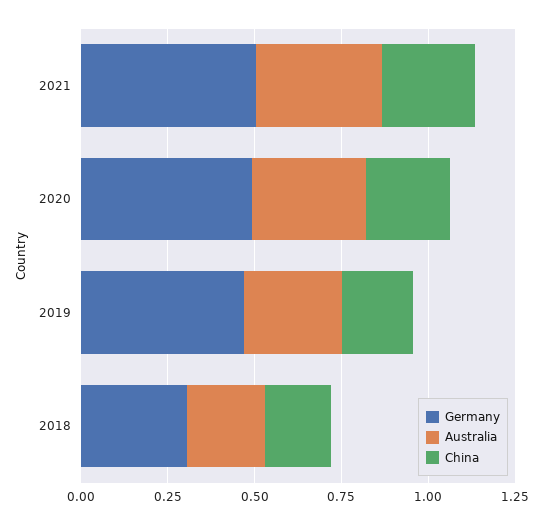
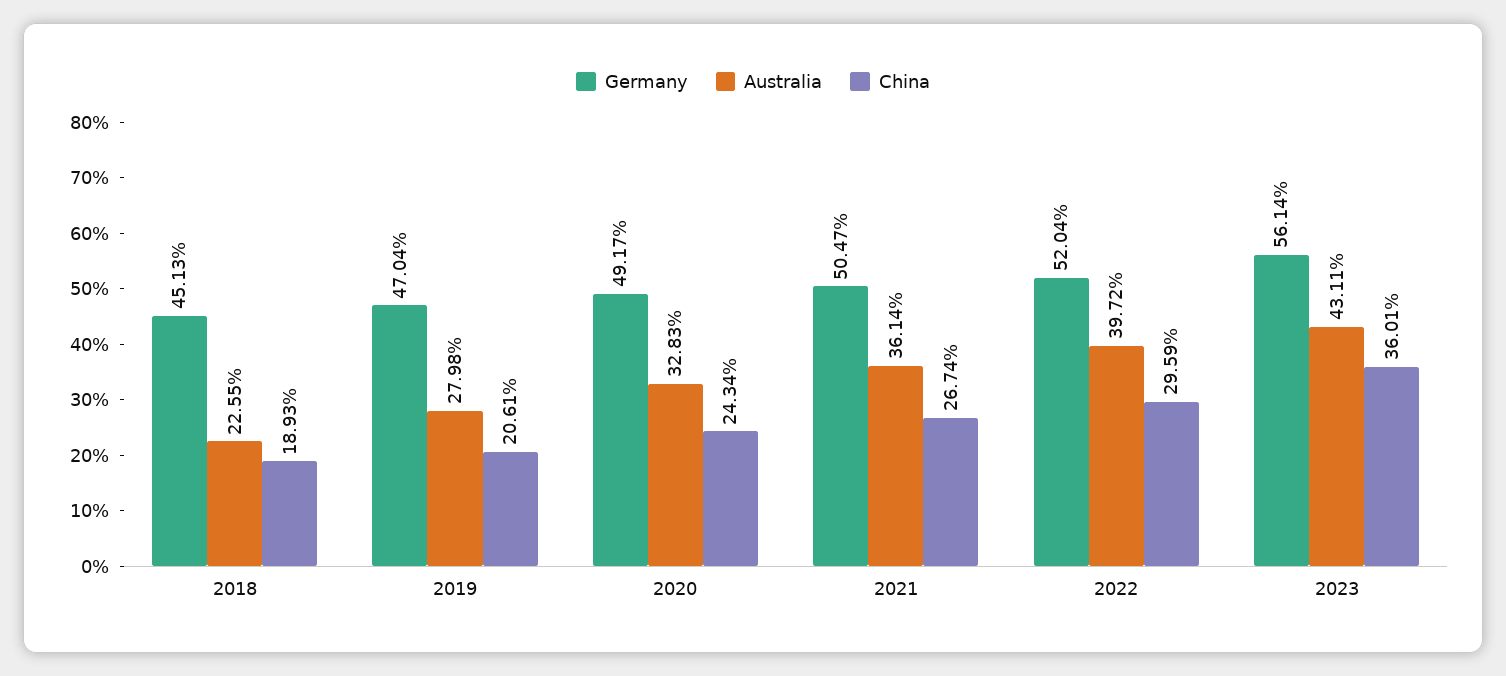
Germany, 2018: 0.3 -> 0.4513
Germany, 2022: none -> 0.5204
Australia, 2022: none -> 0.3972
China, 2022: none -> 0.2959
Germany, 2023: none -> 0.5614
Australia, 2023: none -> 0.4311
China, 2023: none -> 0.3601

